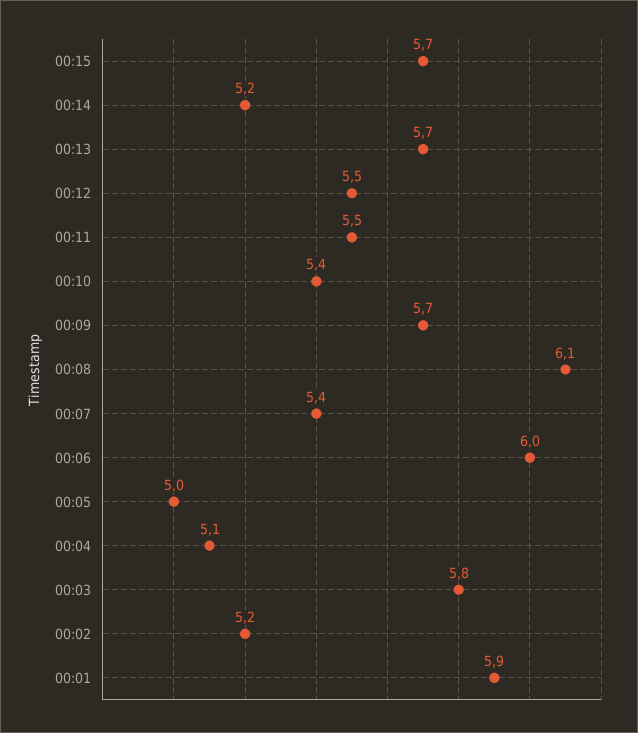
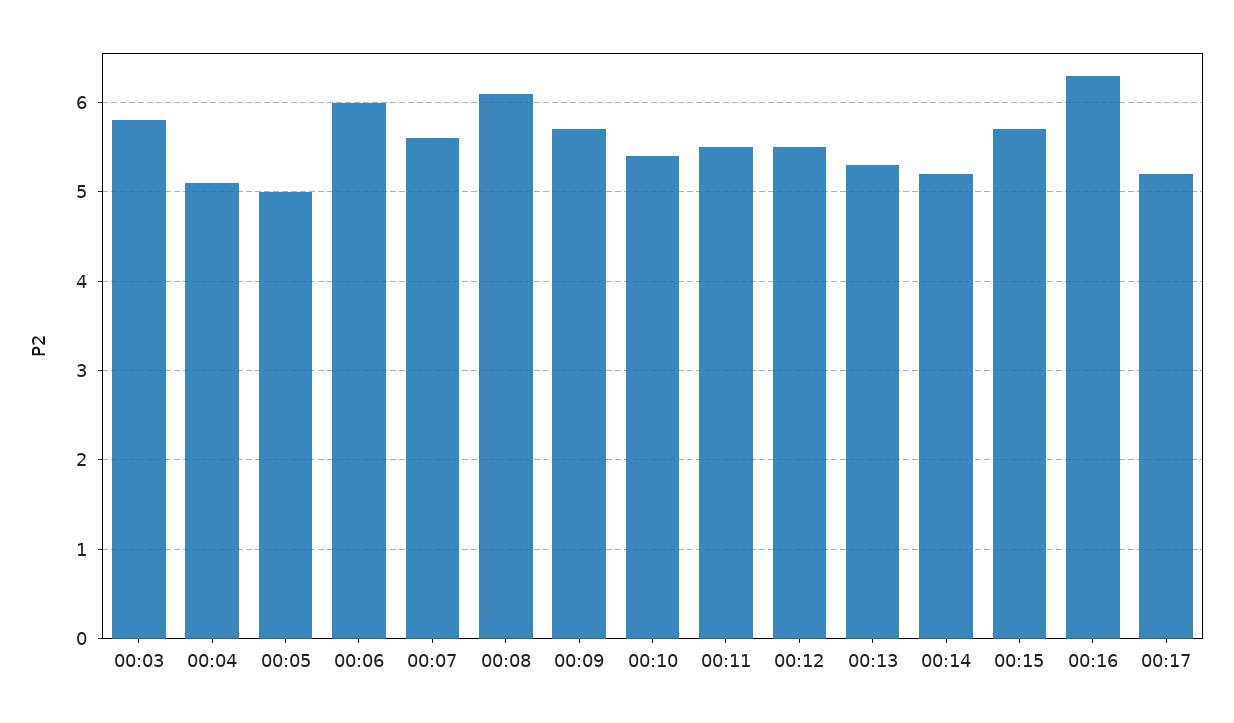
00:13: 5.7 -> 5.3
00:07: 5.4 -> 5.6
00:02: 5.2 -> none
00:01: 5.9 -> none
00:16: none -> 6.3
00:17: none -> 5.2

